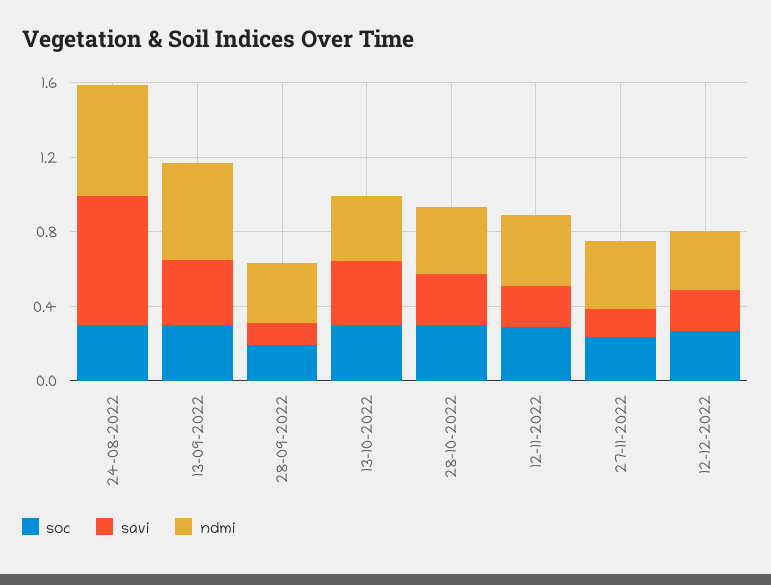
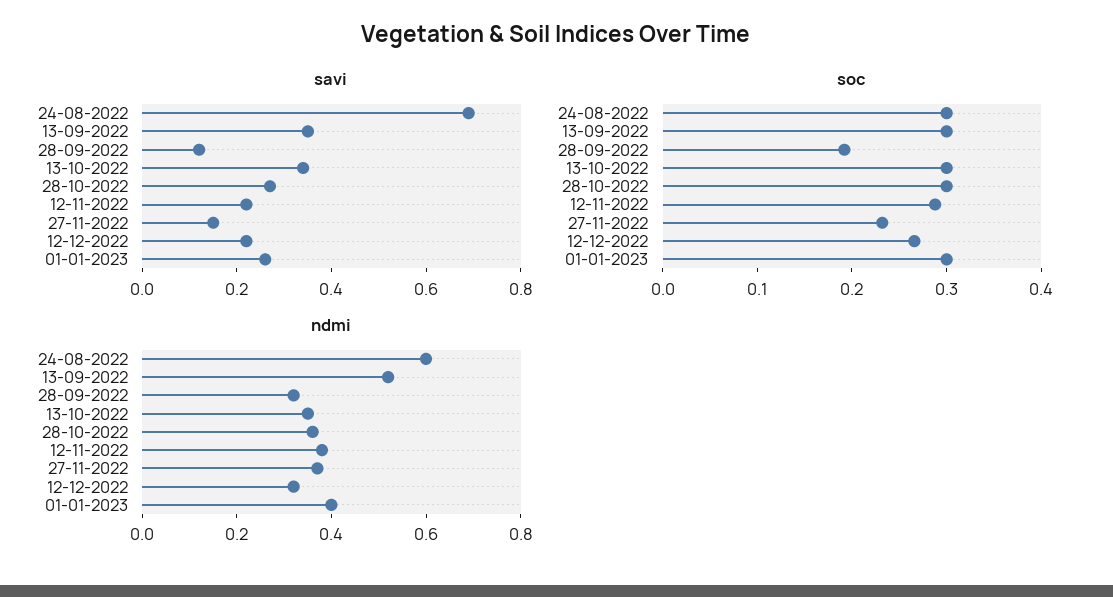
savi, 01-01-2023: none -> 0.25
soc, 01-01-2023: none -> 0.3
ndmi, 01-01-2023: none -> 0.4

